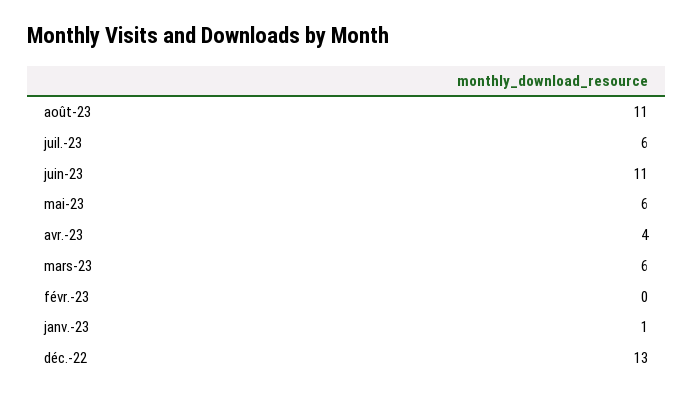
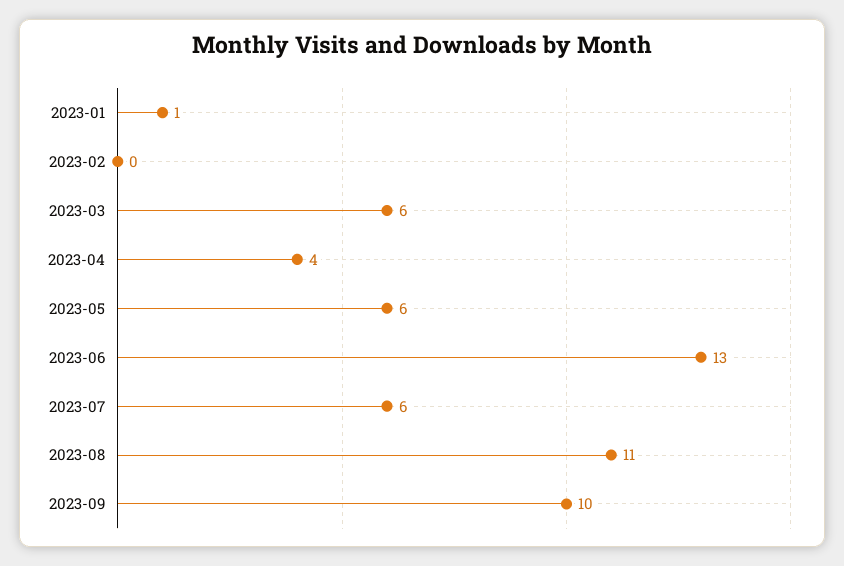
juin-23: 11 -> 13
déc.-22: 13 -> none
2023-09: none -> 10

